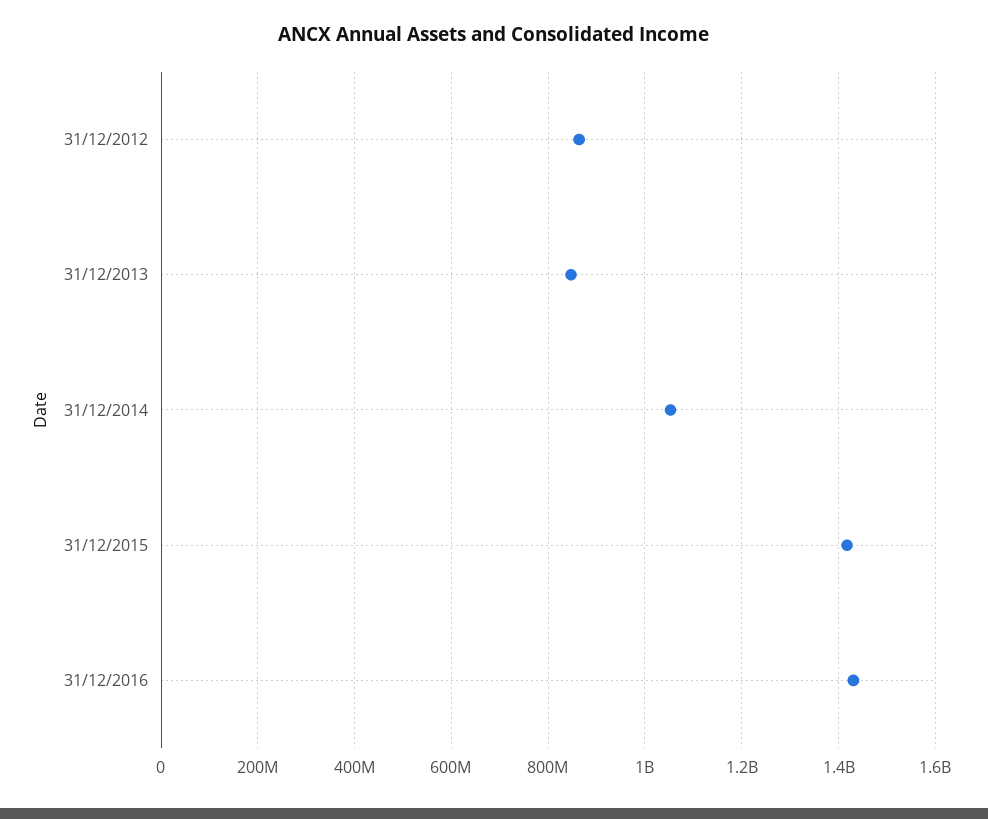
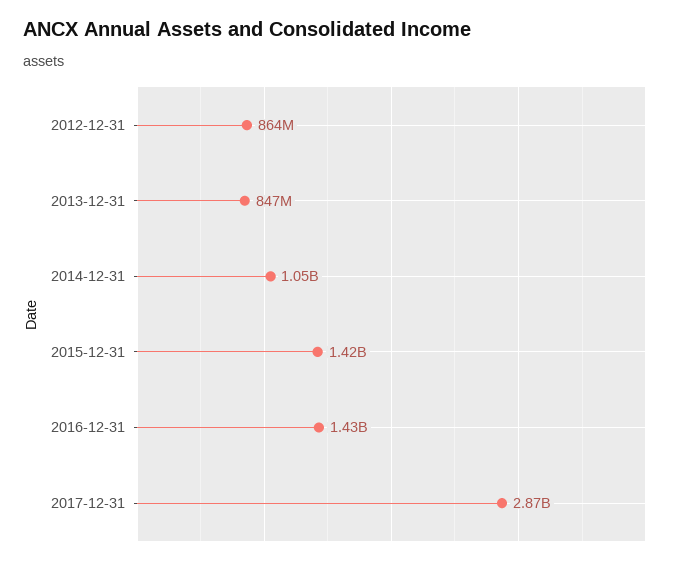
2017-12-31: none -> 2870000000

